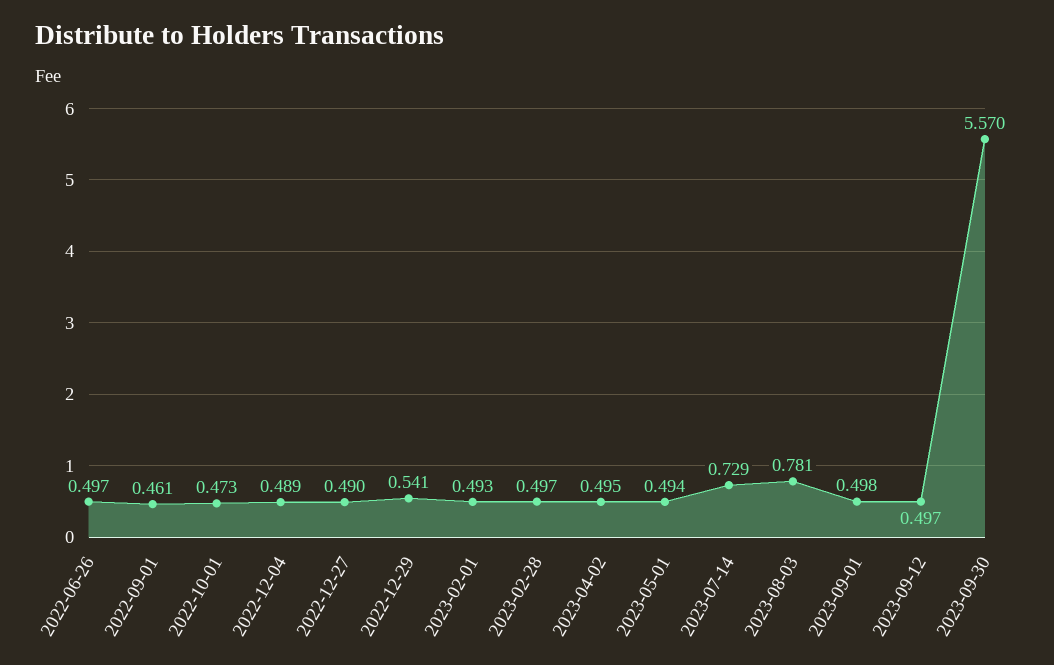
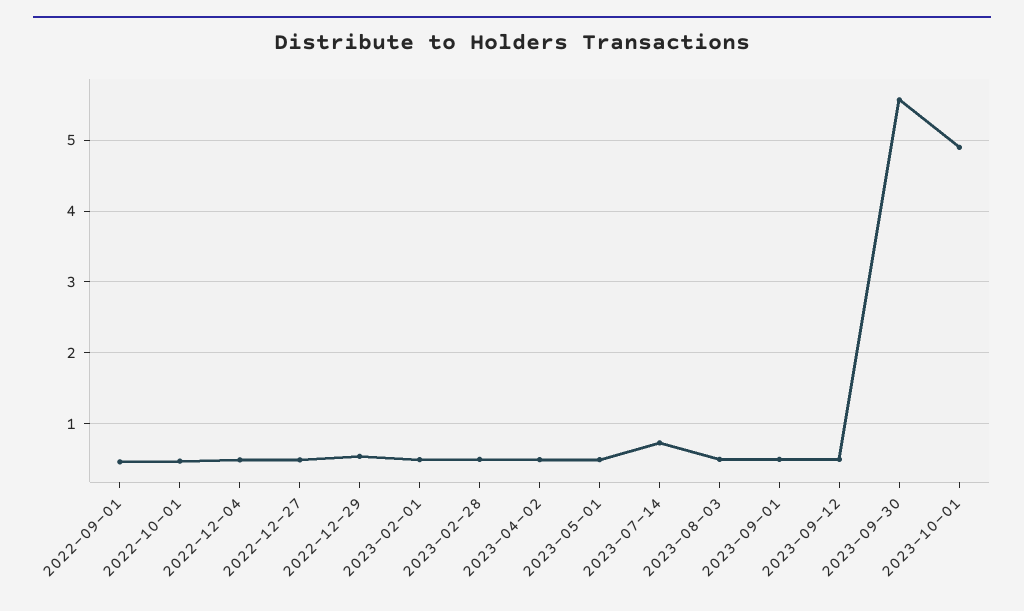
2022-06-26: 0.497 -> none
2023-08-03: 0.781 -> 0.5
2023-10-01: none -> 4.9

